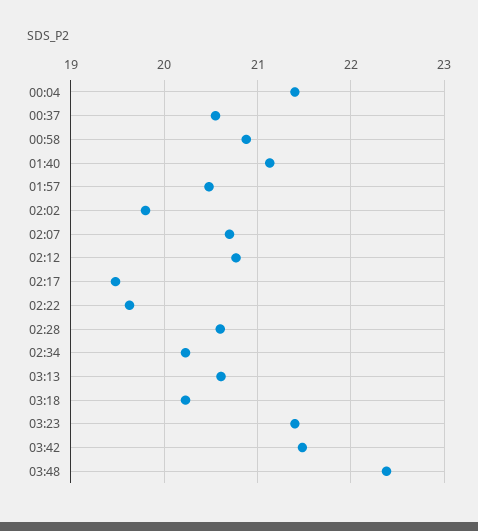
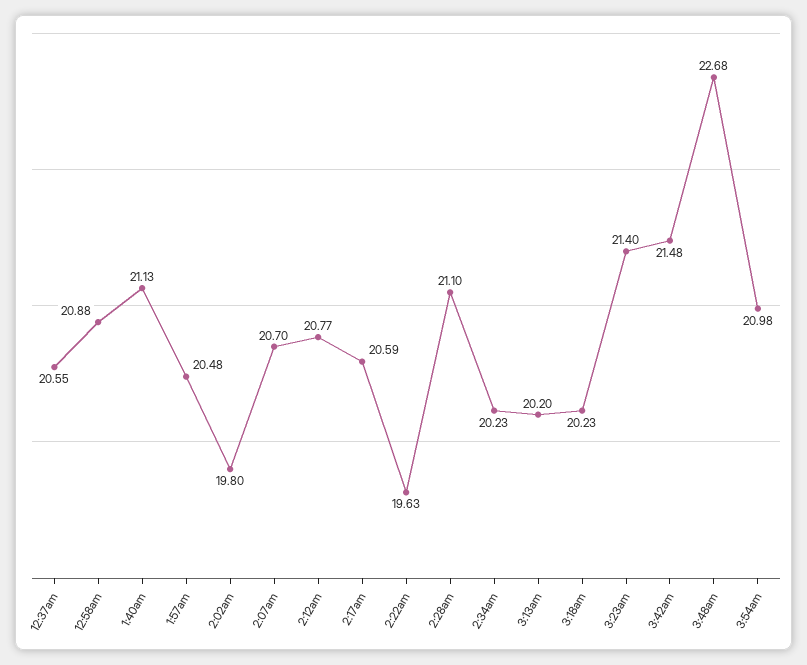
00:04: 21.4 -> none
02:17: 19.5 -> 20.59
02:28: 20.6 -> 21.1
03:13: 20.6 -> 20.2
03:48: 22.4 -> 22.68
3:54am: none -> 20.98

